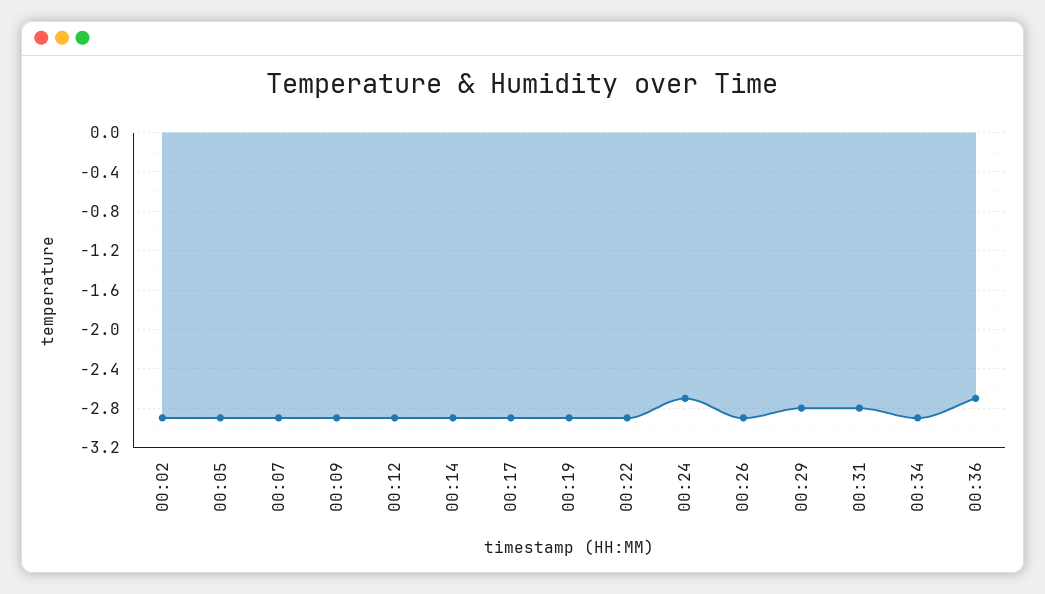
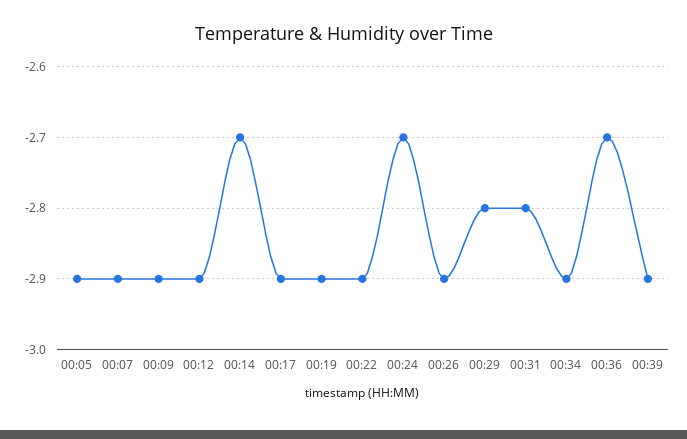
00:02: -2.9 -> none
00:14: -2.9 -> -2.7
00:39: none -> -2.9

